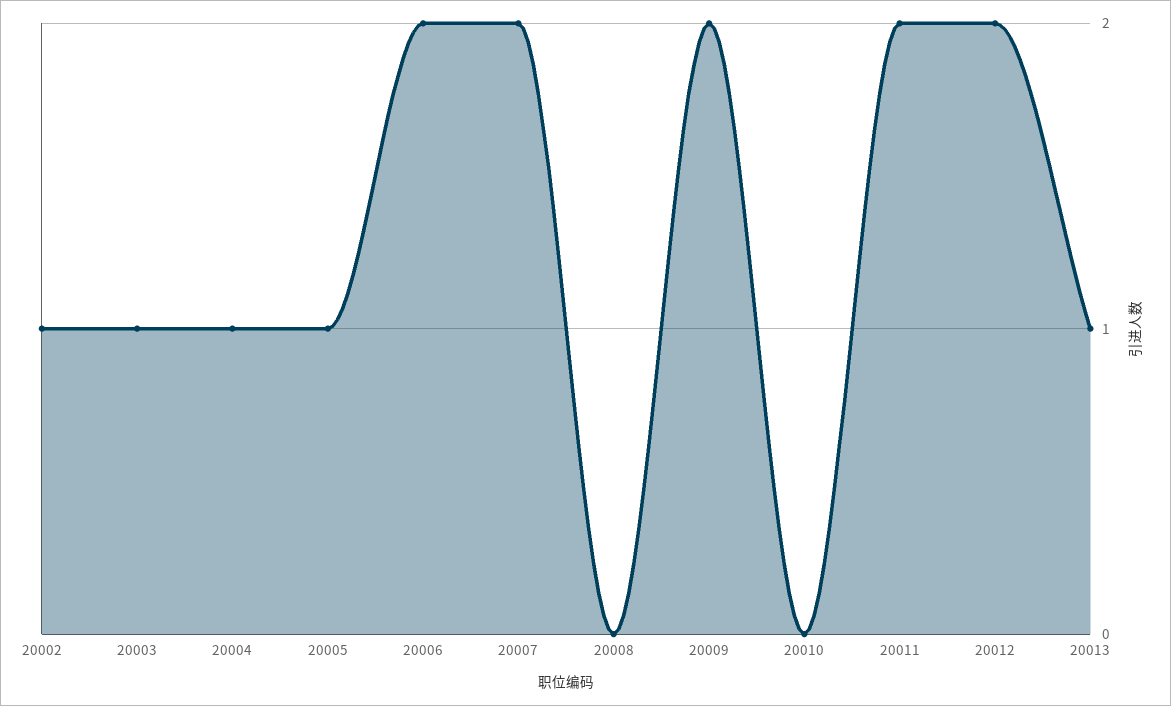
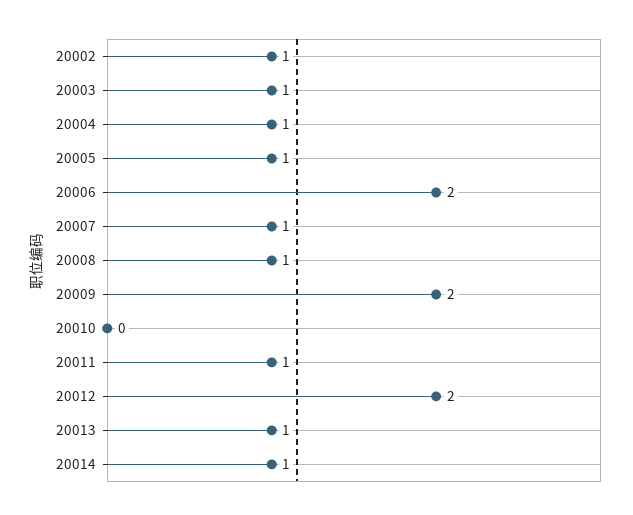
20007: 2 -> 1
20008: 0 -> 1
20011: 2 -> 1
20014: none -> 1

